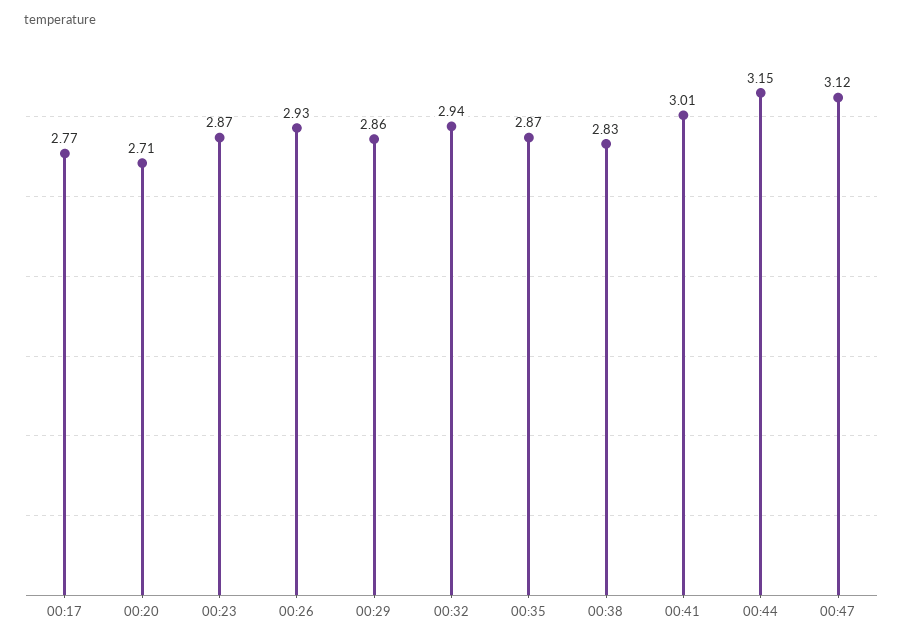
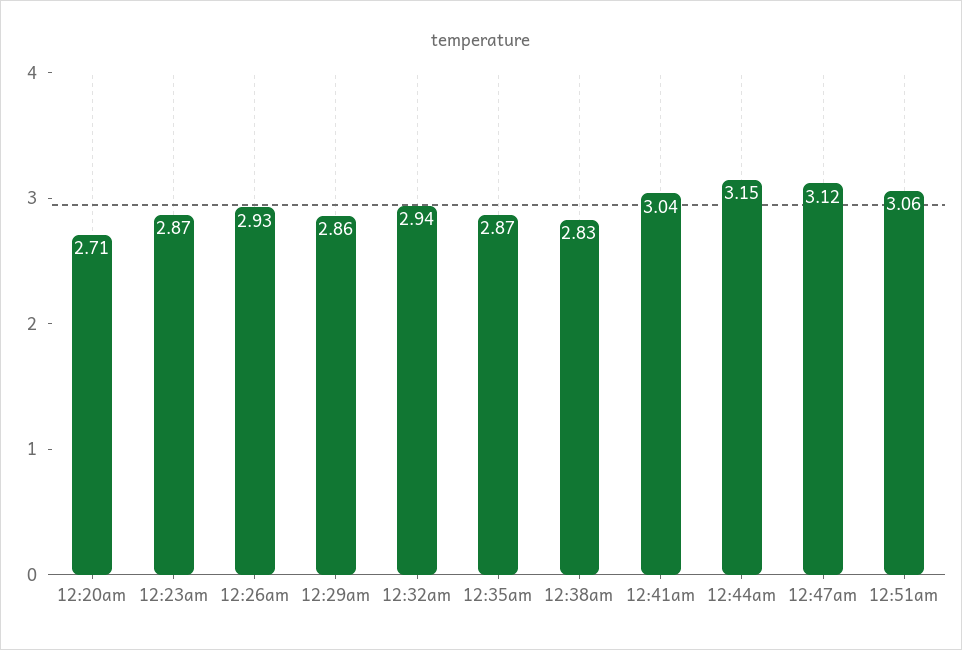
00:17: 2.77 -> none
00:41: 3.01 -> 3.04
12:51am: none -> 3.06

